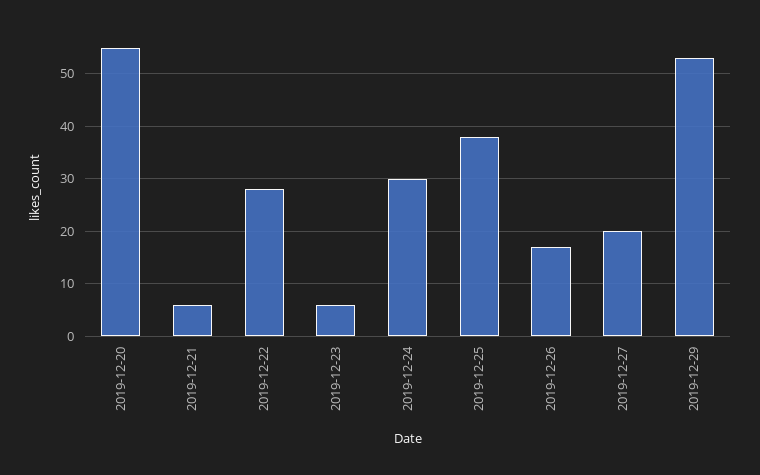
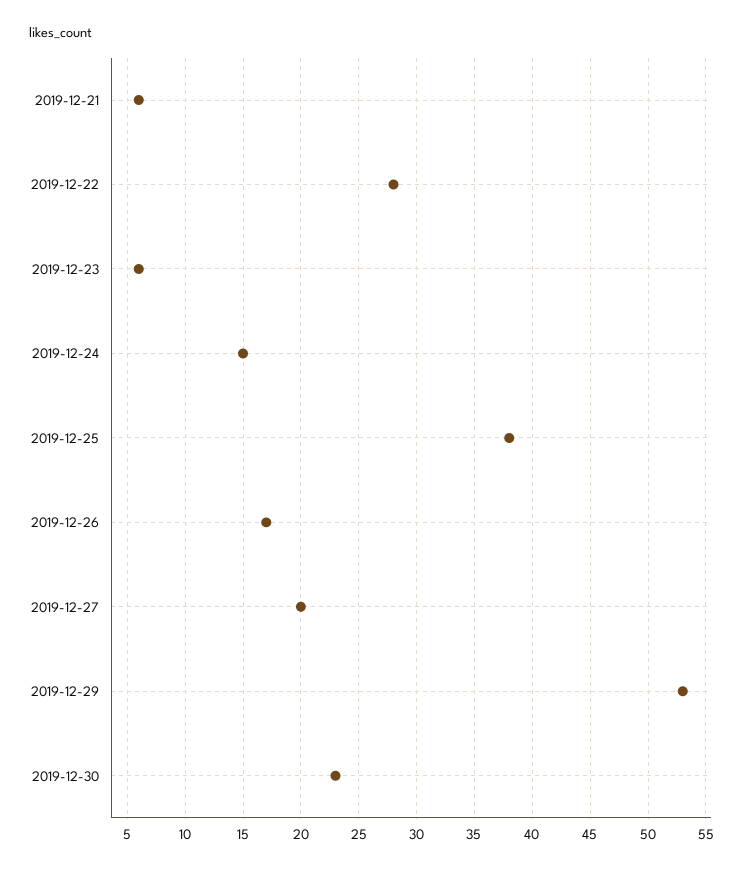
2019-12-20: 55 -> none
2019-12-24: 30 -> 15
2019-12-30: none -> 23

